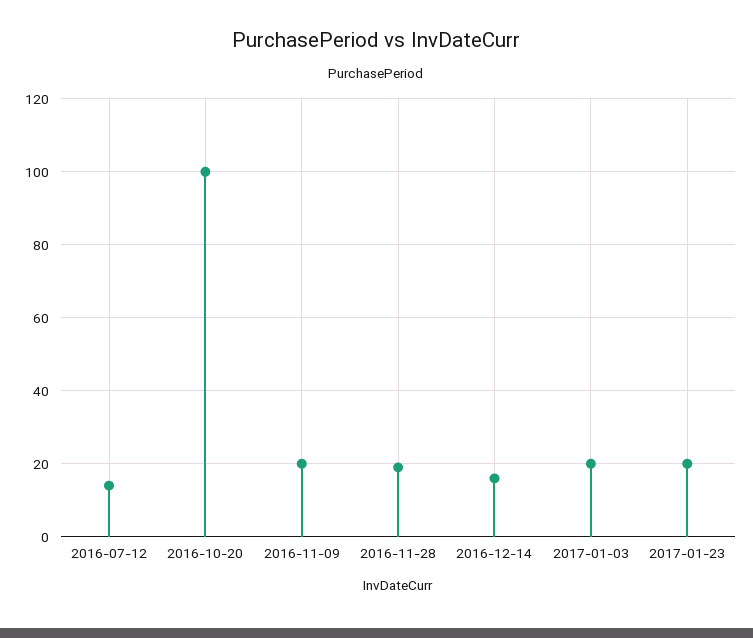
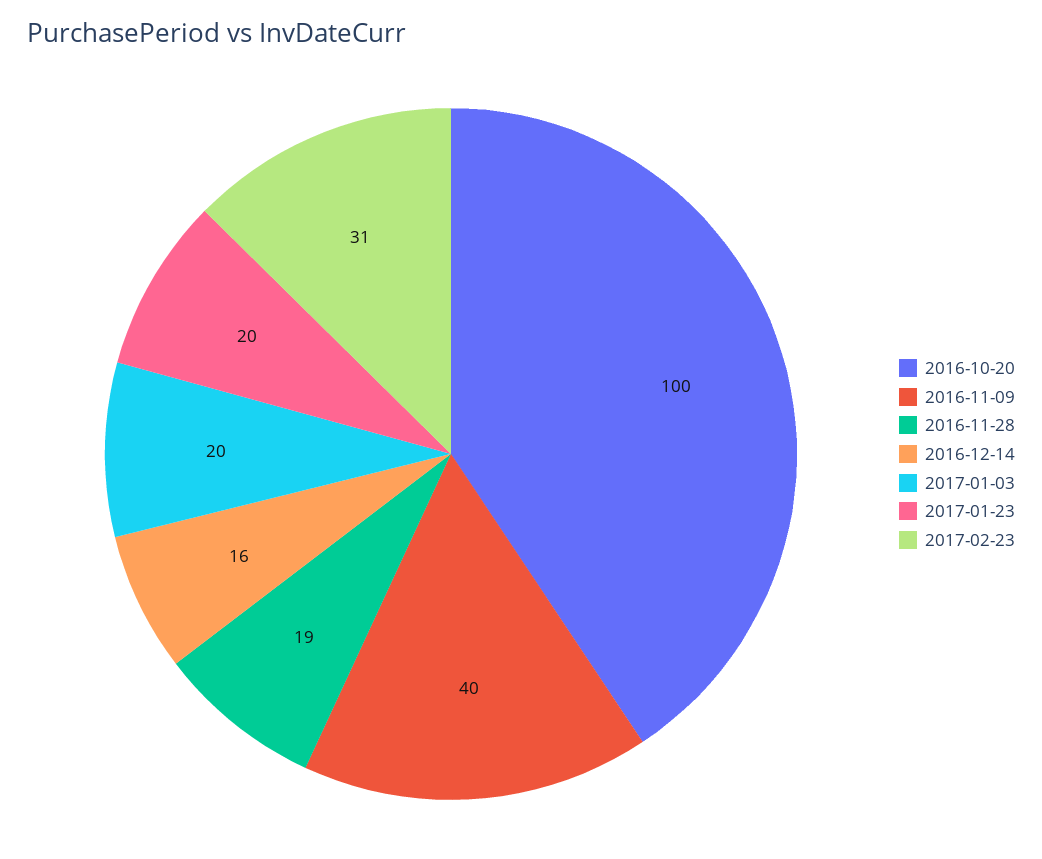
2016-07-12: 15 -> none
2016-11-09: 20 -> 40
2017-02-23: none -> 31

